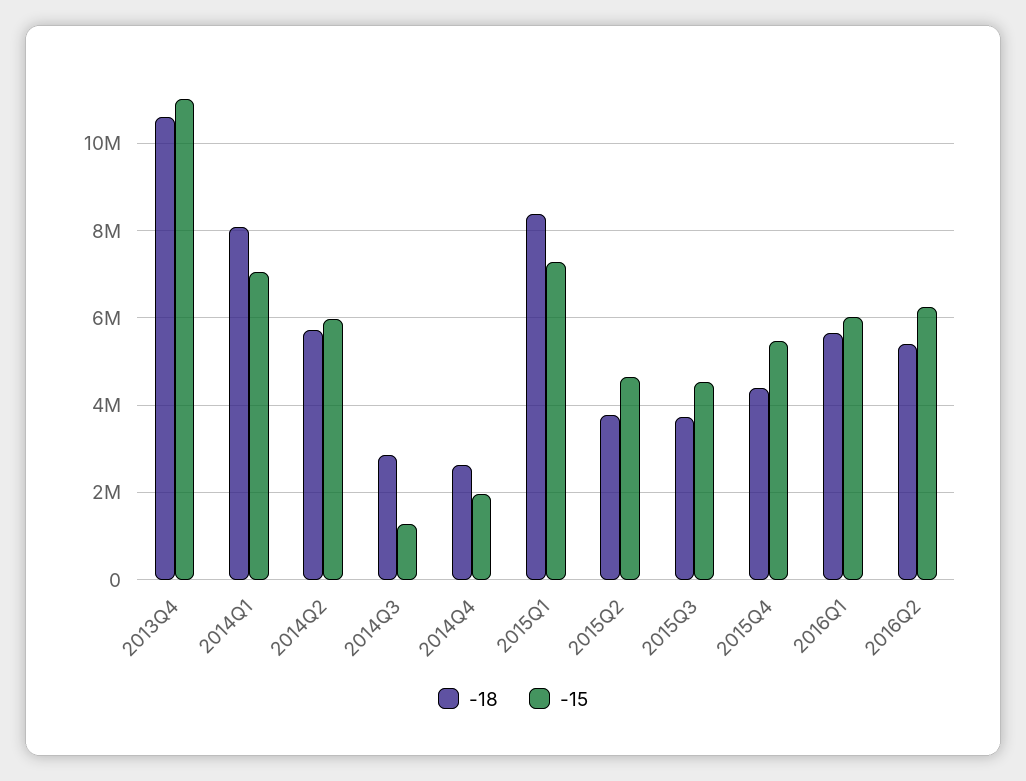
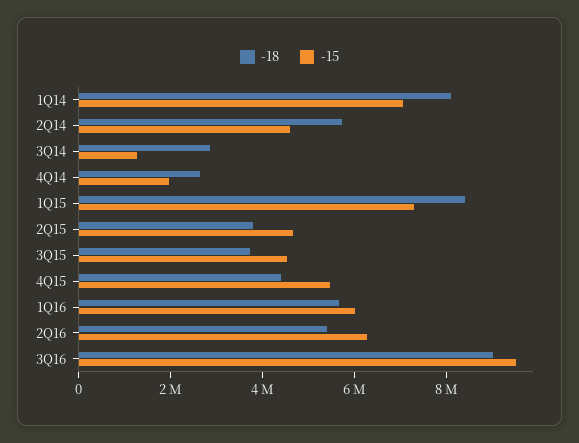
-18, 2013Q4: 10600000 -> none
-15, 2013Q4: 11000000 -> none
-15, 2014Q2: 6000000 -> 4500000
-18, 3Q16: none -> 9000000
-15, 3Q16: none -> 9500000

